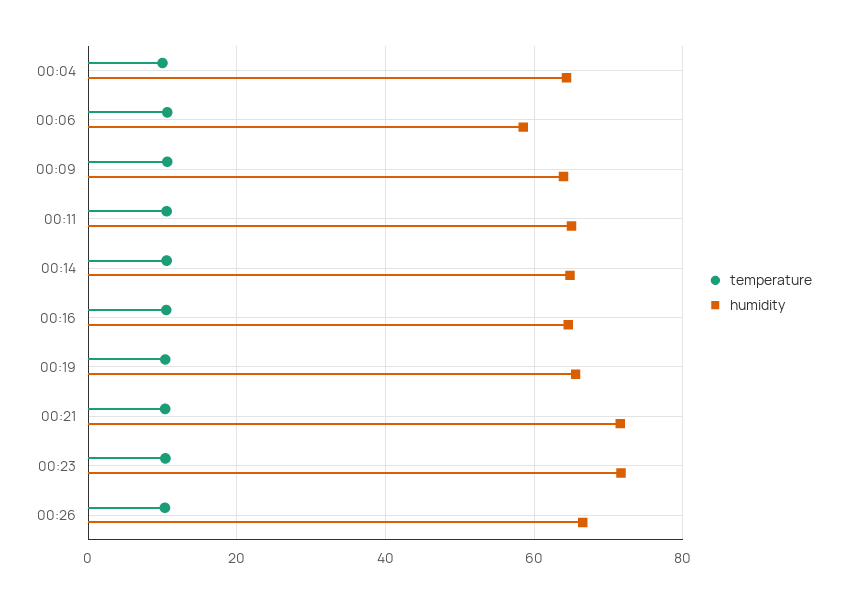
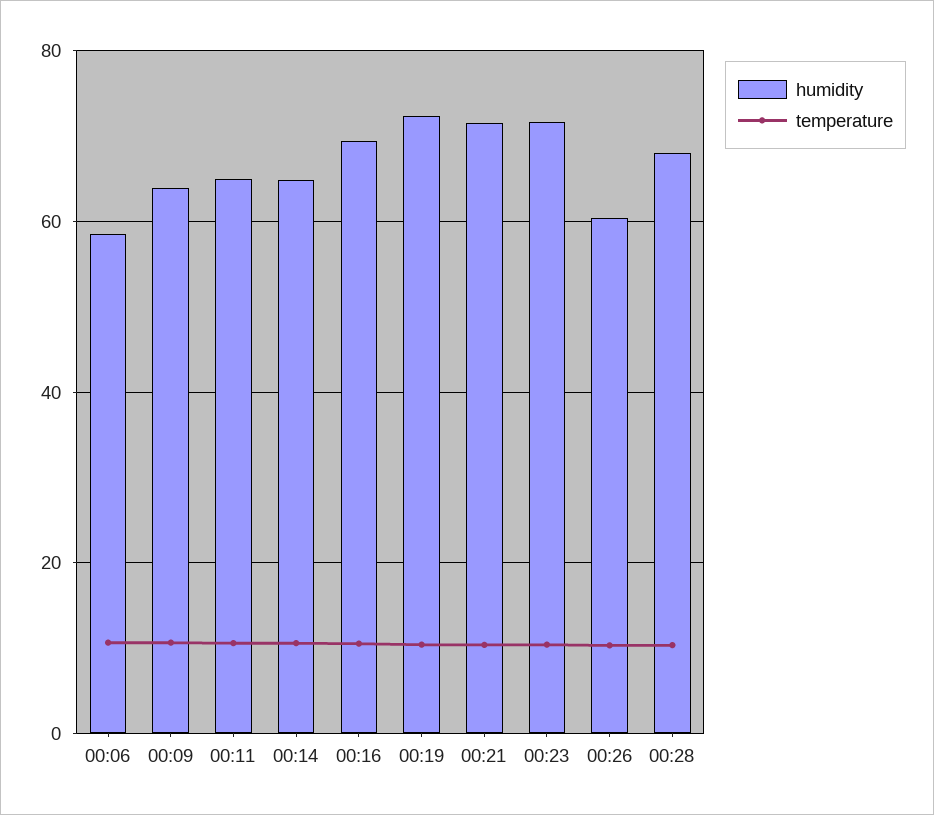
temperature, 00:04: 10 -> none
humidity, 00:04: 64 -> none
humidity, 00:16: 64 -> 70
humidity, 00:19: 66 -> 72
humidity, 00:26: 66 -> 60
humidity, 00:28: none -> 68
temperature, 00:28: none -> 10

